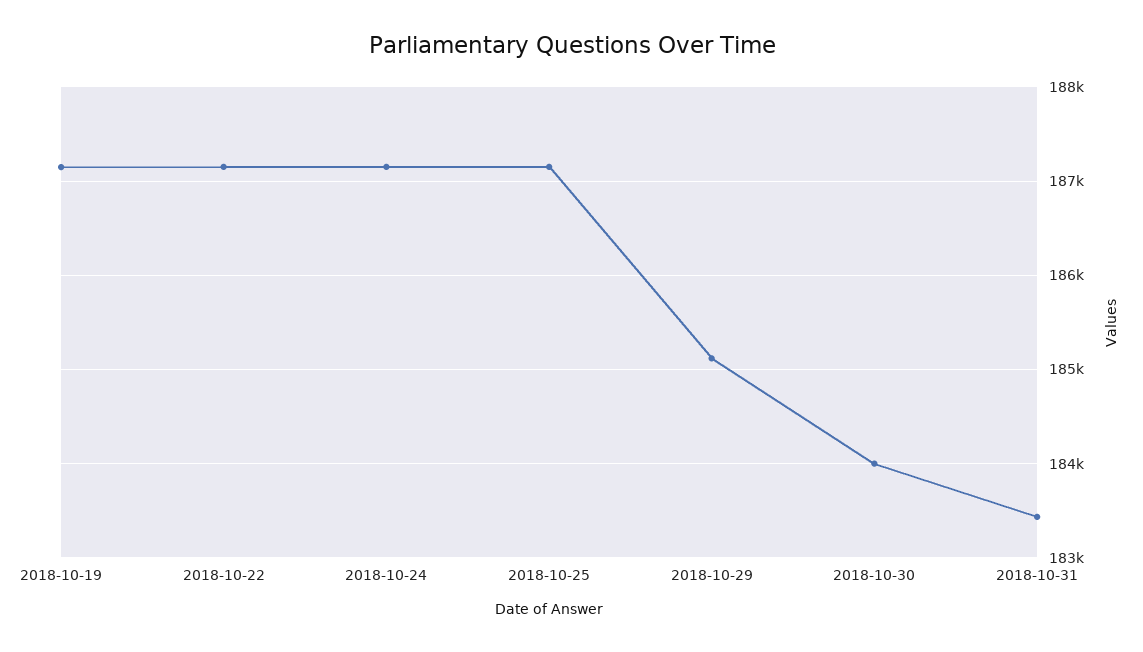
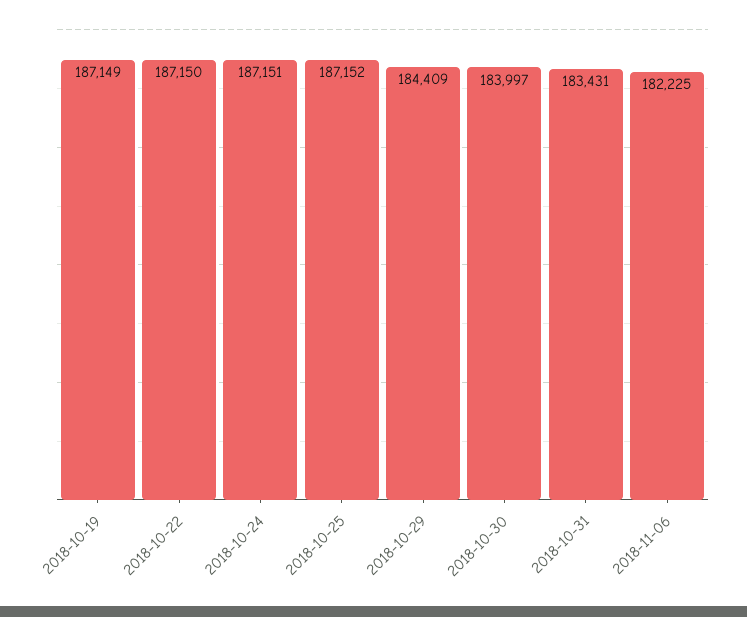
2018-10-29: 185100 -> 184409
2018-11-06: none -> 182225

